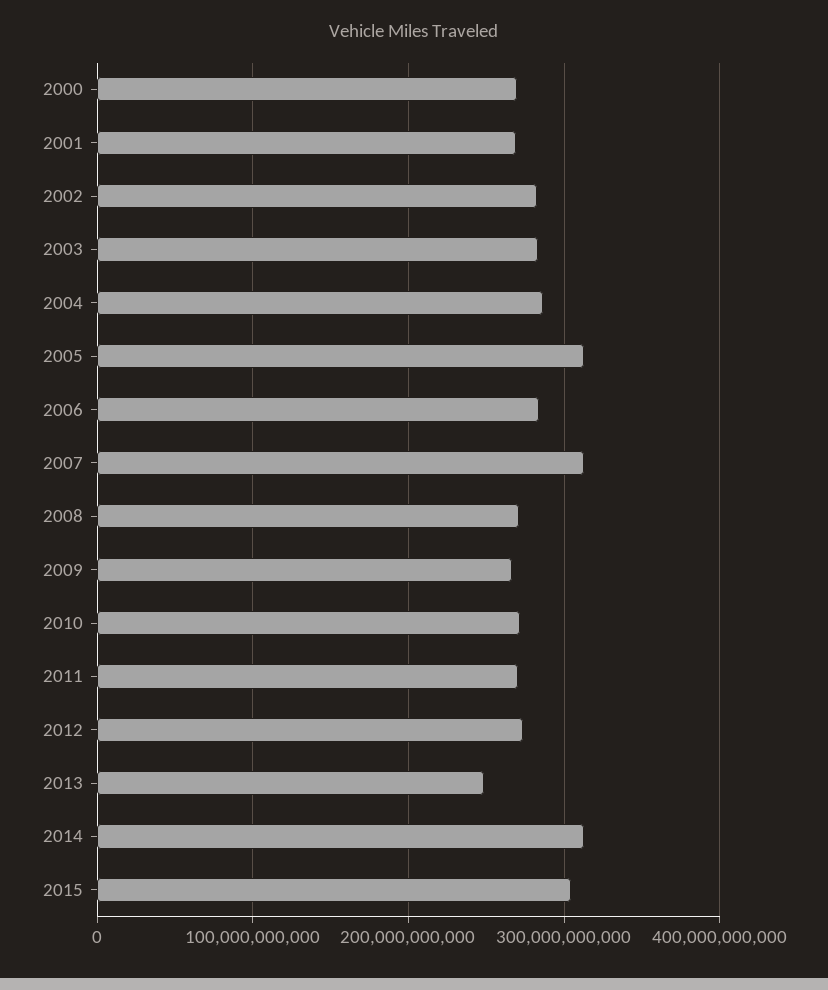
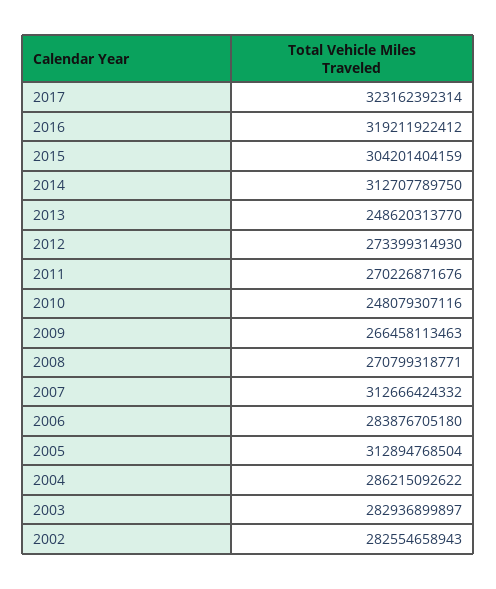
2000: 270000000000 -> none
2001: 270000000000 -> none
2010: 270000000000 -> 248079307116
2017: none -> 323162392314
2016: none -> 319211922412

